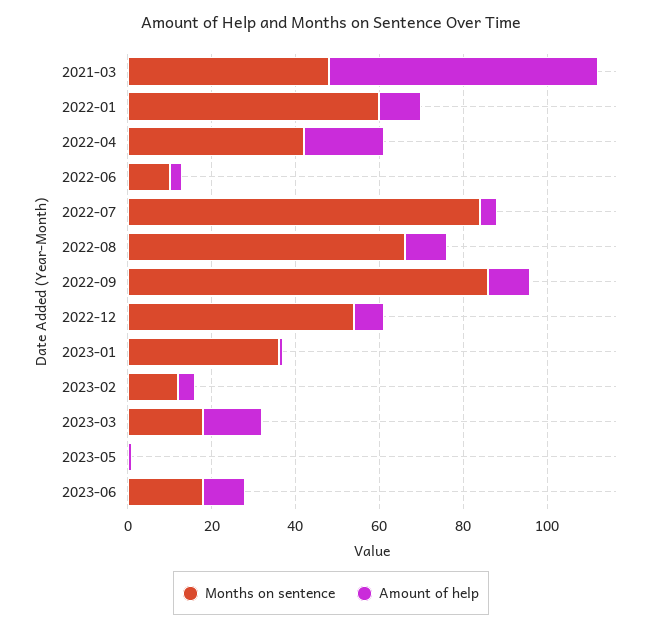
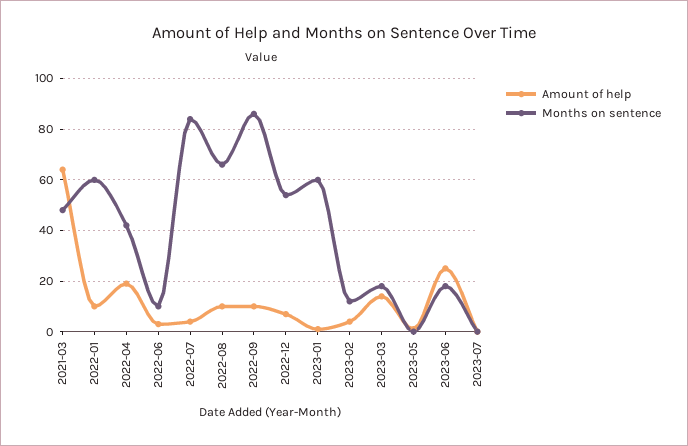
Months on sentence, 2023-01: 35 -> 60
Amount of help, 2023-06: 10 -> 25
Amount of help, 2023-07: none -> 0
Months on sentence, 2023-07: none -> 0

